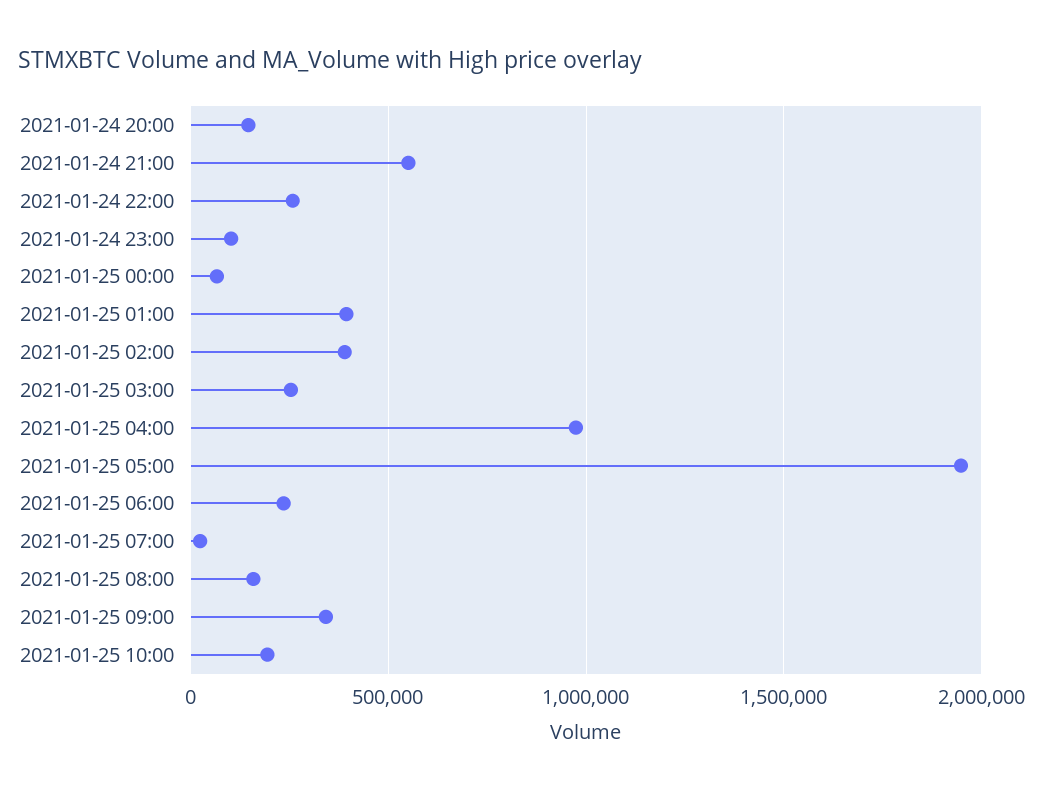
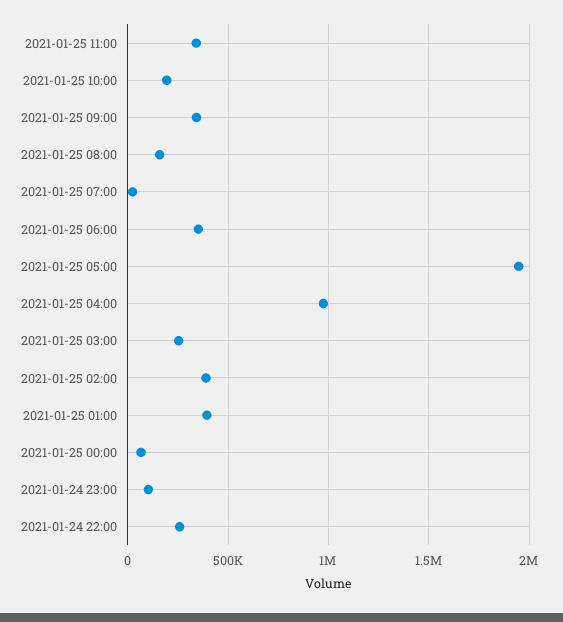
2021-01-24 20:00: 150000 -> none
2021-01-24 21:00: 550000 -> none
2021-01-25 06:00: 250000 -> 350000
2021-01-25 11:00: none -> 350000

